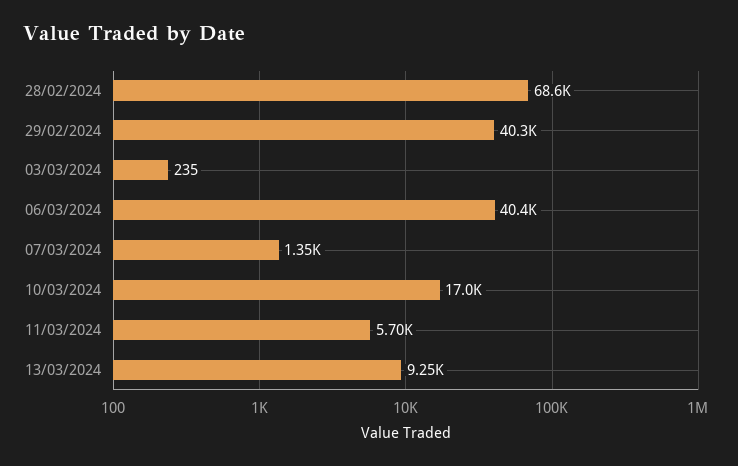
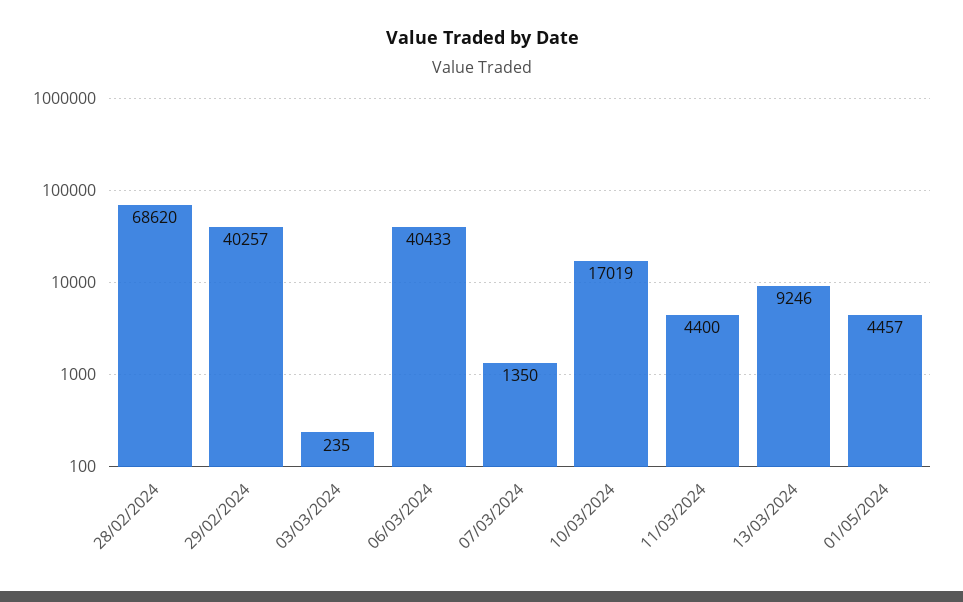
11/03/2024: 5700 -> 4400
01/05/2024: none -> 4457

